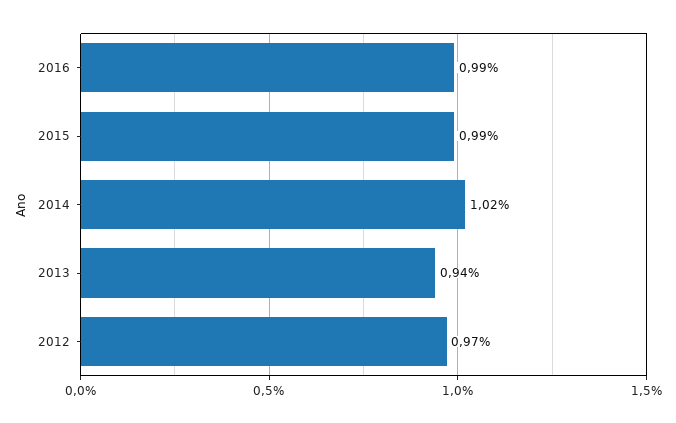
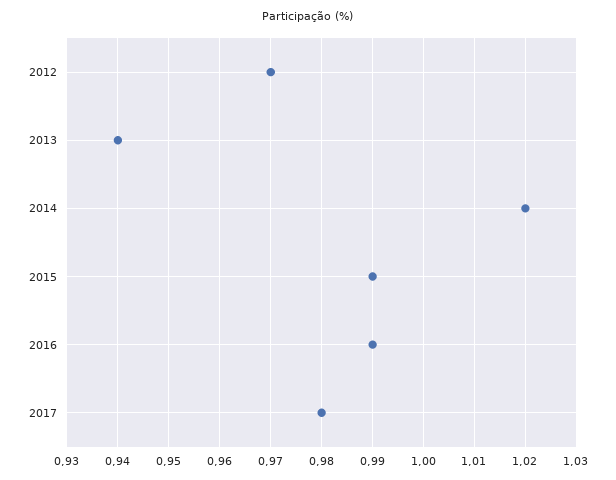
2017: none -> 0.98

